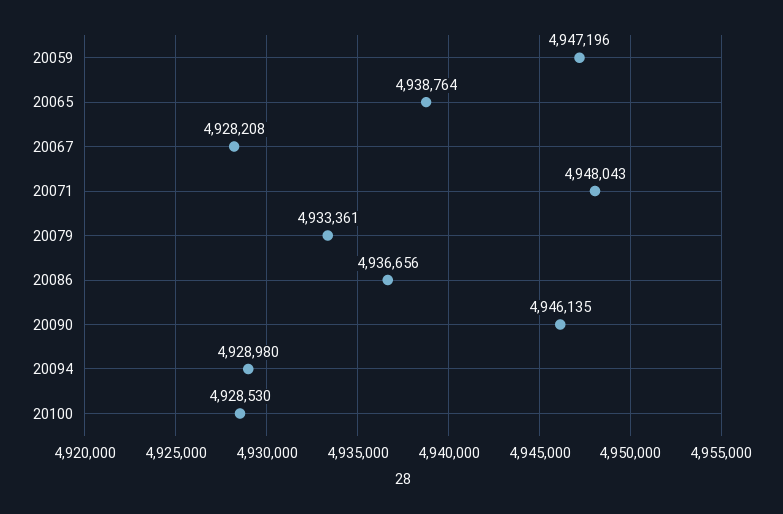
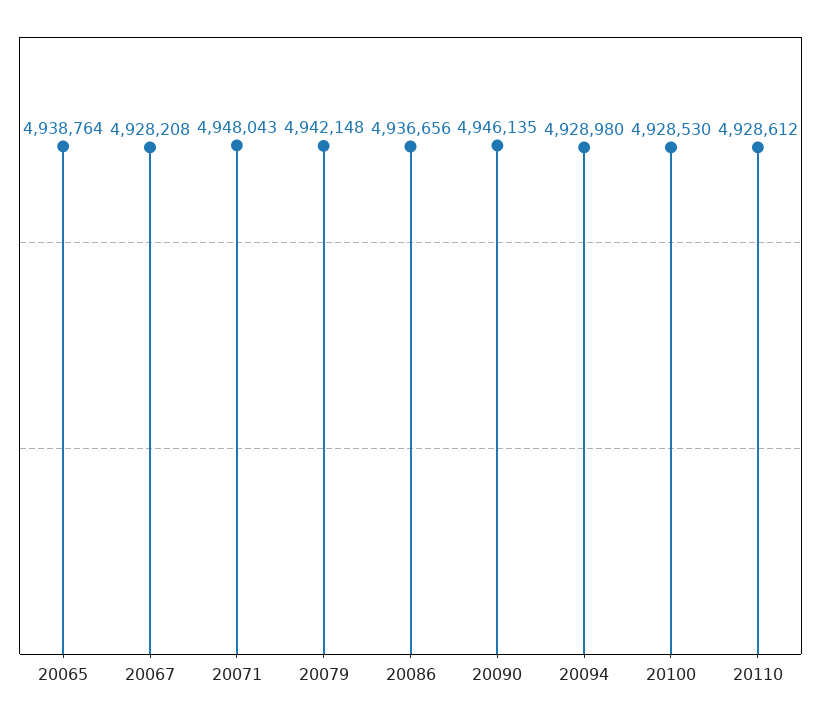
20059: 4947196 -> none
20079: 4933361 -> 4942148
20110: none -> 4928612

